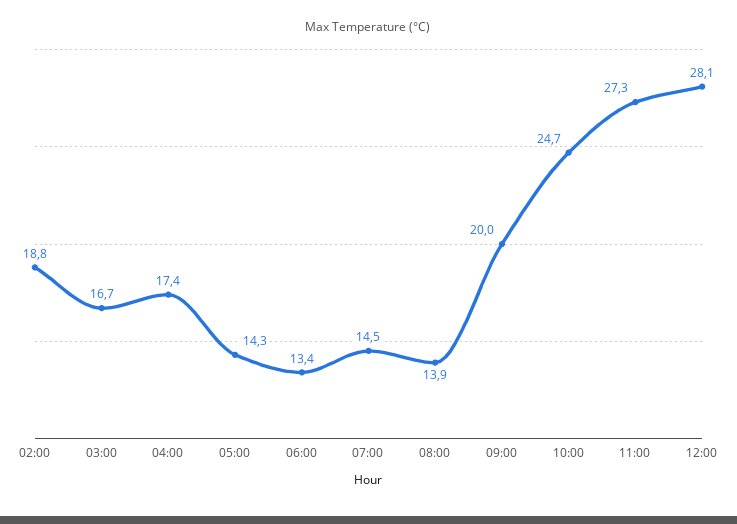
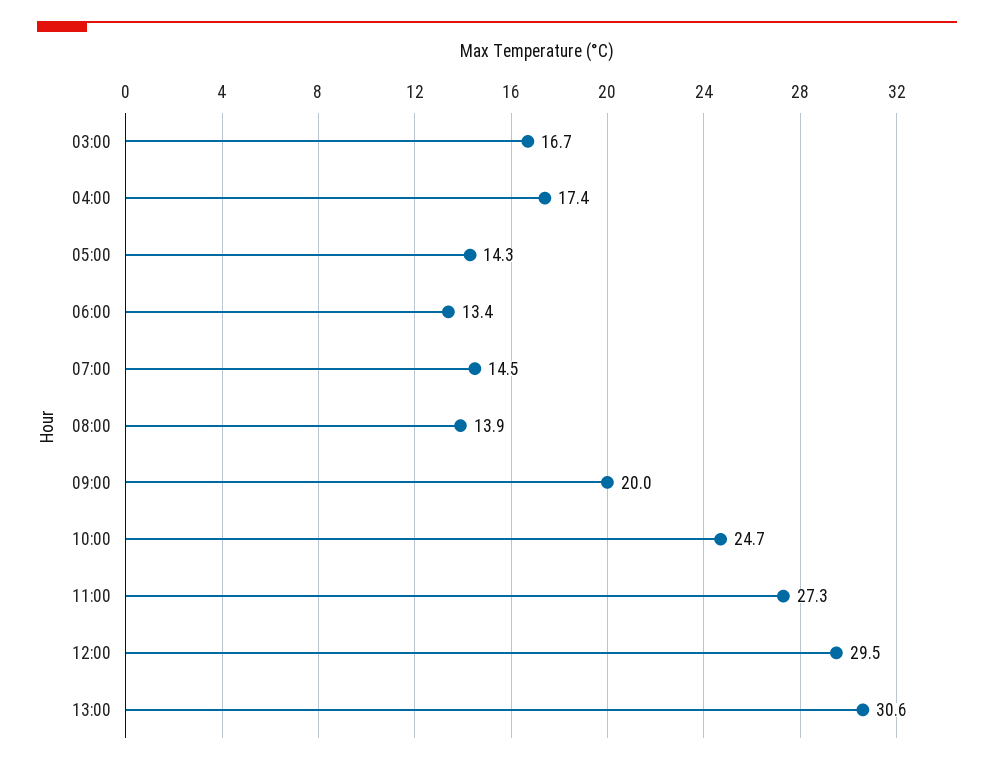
02:00: 18.8 -> none
12:00: 28.1 -> 29.5
13:00: none -> 30.6

